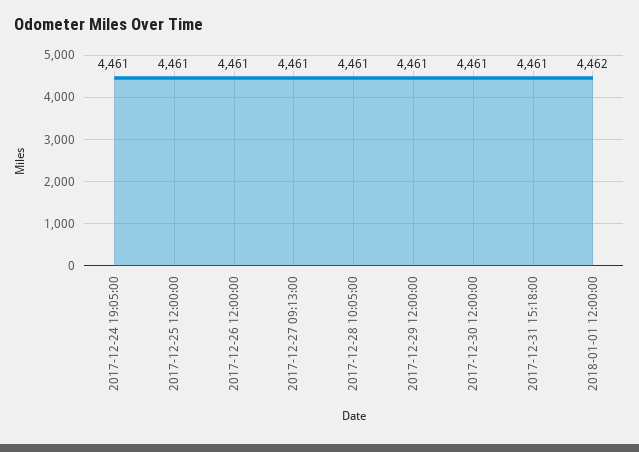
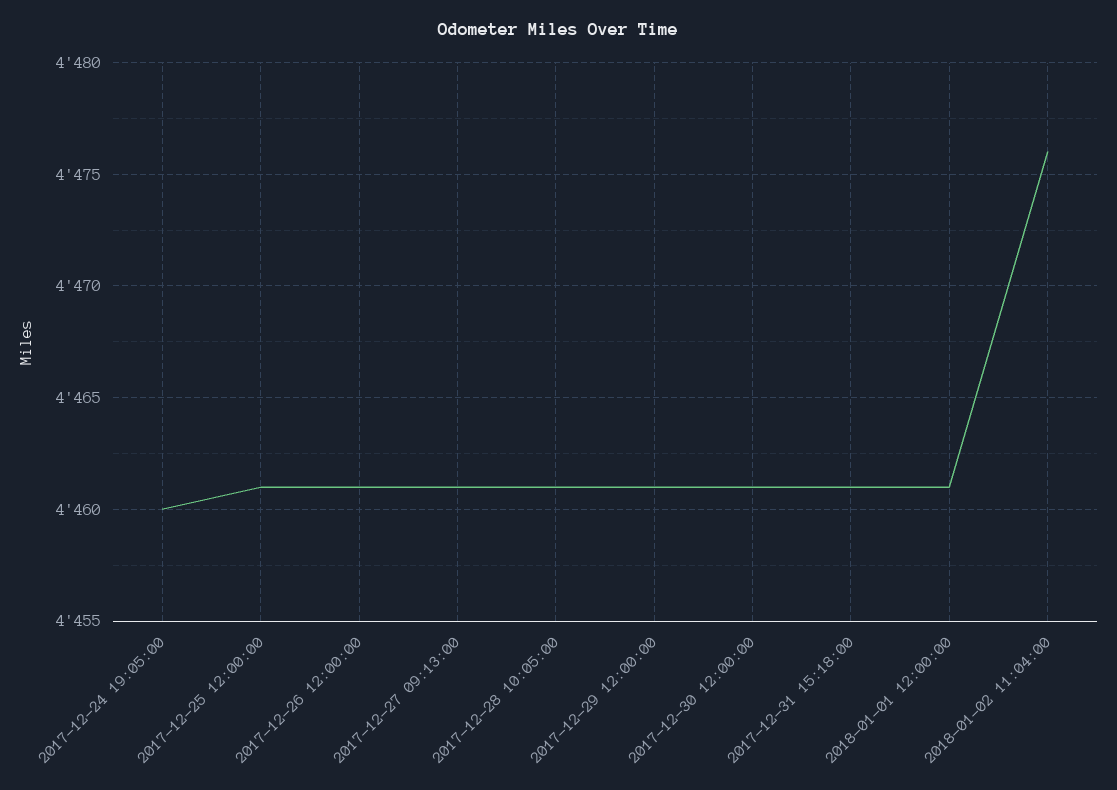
2017-12-24 19:05:00: 4461 -> 4460
2018-01-01 12:00:00: 4462 -> 4461
2018-01-02 11:04:00: none -> 4476

